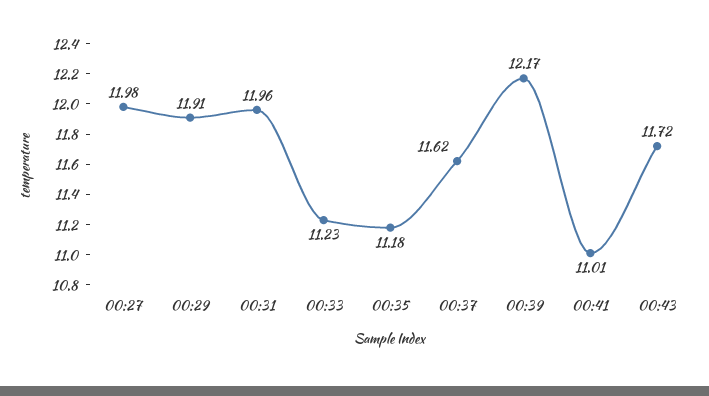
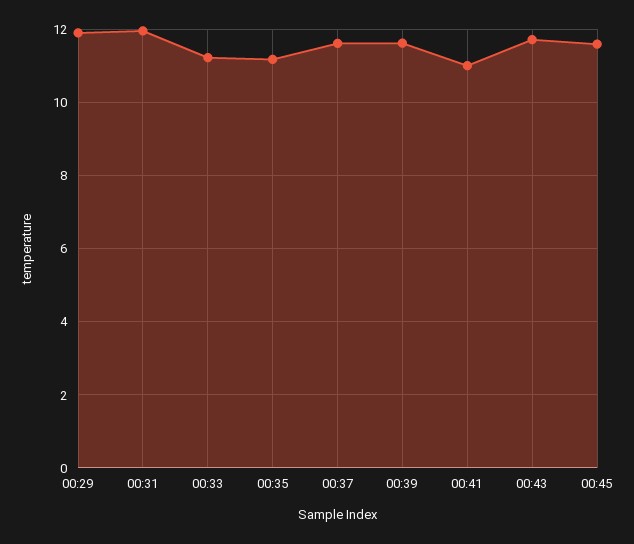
00:27: 11.98 -> none
00:39: 12.17 -> 11.6
00:45: none -> 11.6

